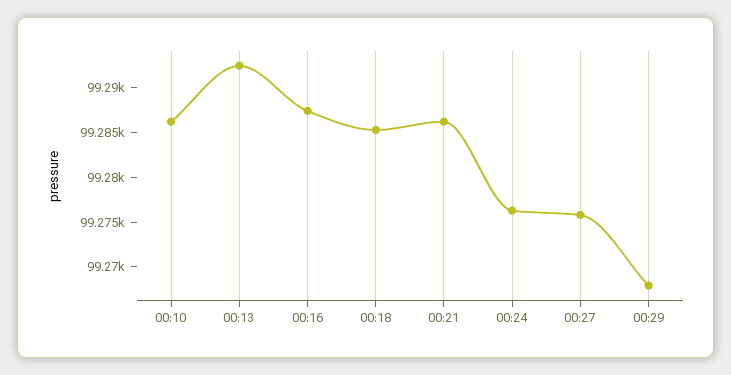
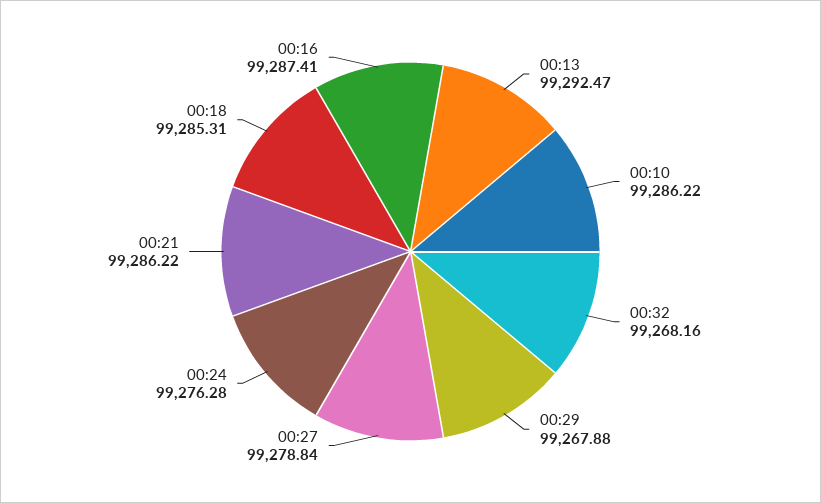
00:27: 99276 -> 99278.84
00:32: none -> 99268.16

